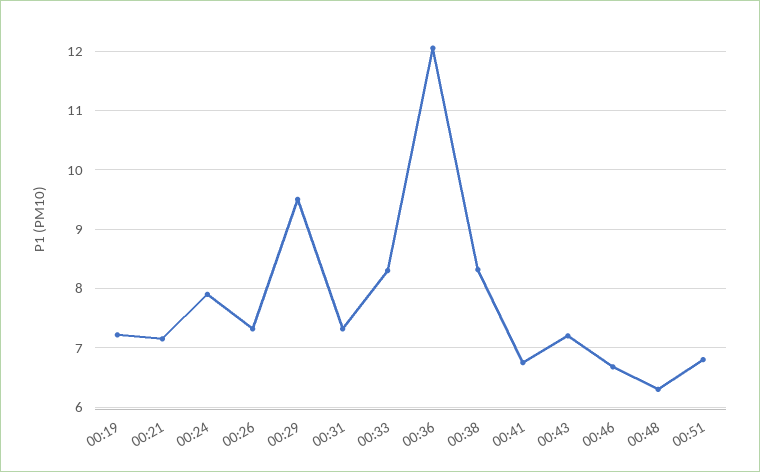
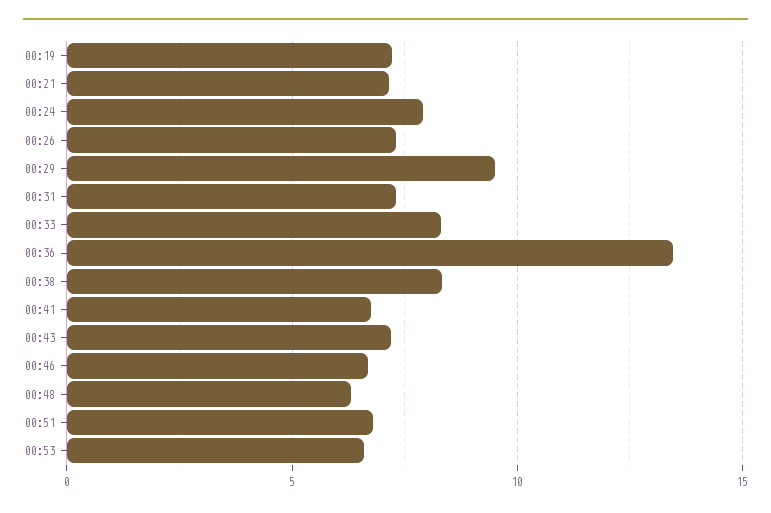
00:36: 12 -> 13.5
00:53: none -> 6.5

